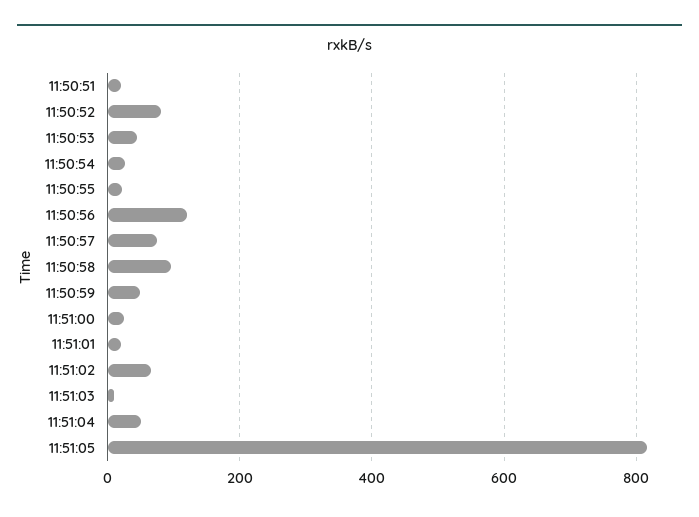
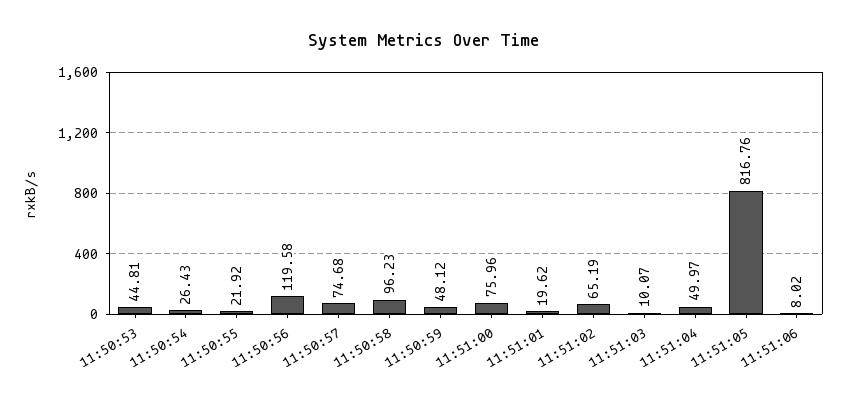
11:50:51: 20 -> none
11:50:52: 80 -> none
11:51:00: 20 -> 75.96
11:51:06: none -> 8.02

